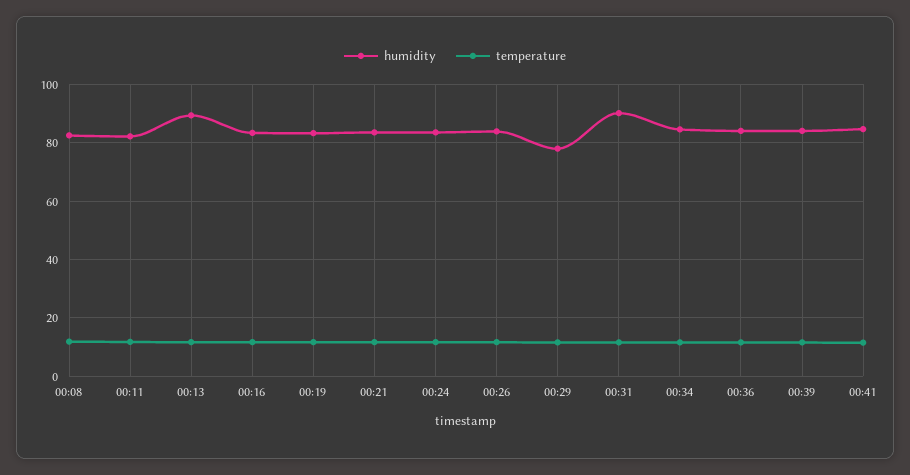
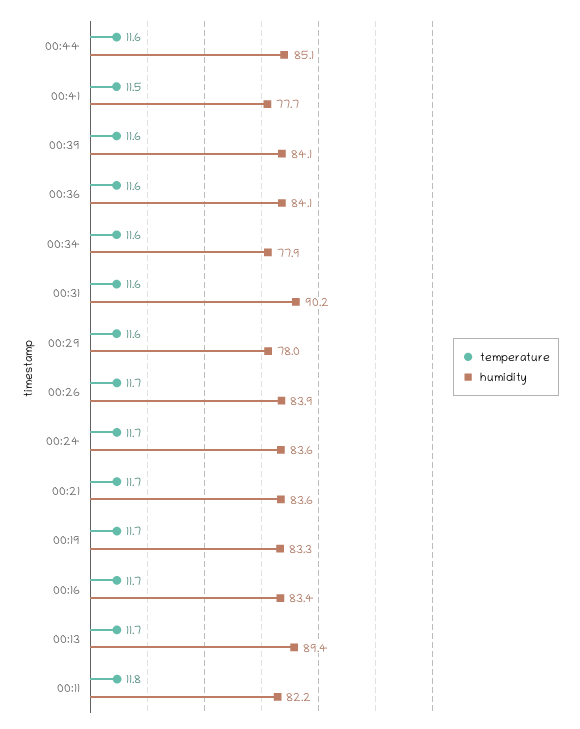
humidity, 00:08: 82.5 -> none
temperature, 00:08: 12.5 -> none
humidity, 00:34: 85 -> 77.9
humidity, 00:41: 85 -> 77.7
temperature, 00:44: none -> 11.6
humidity, 00:44: none -> 85.1

